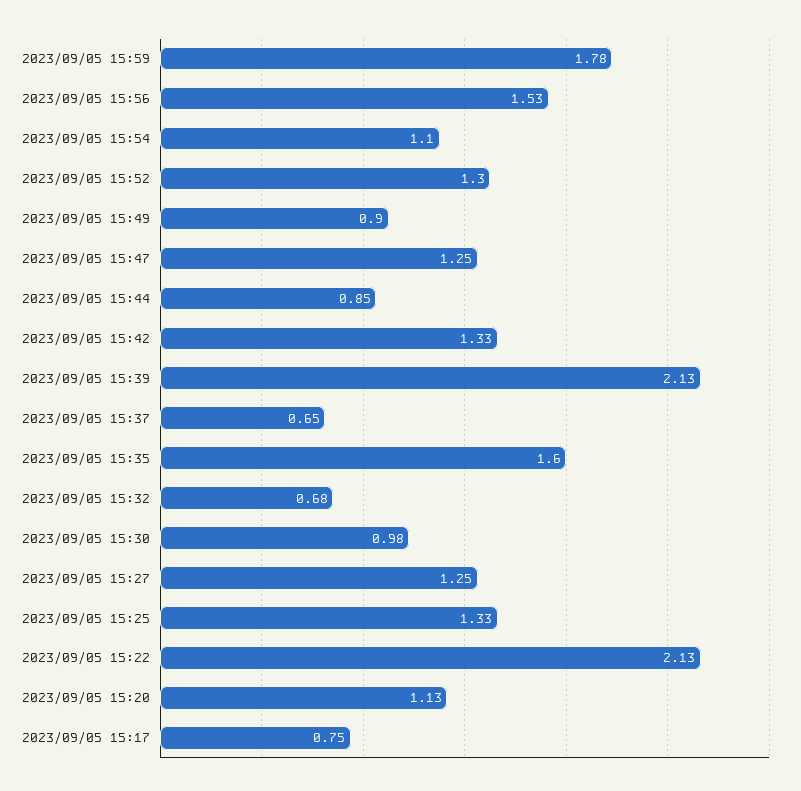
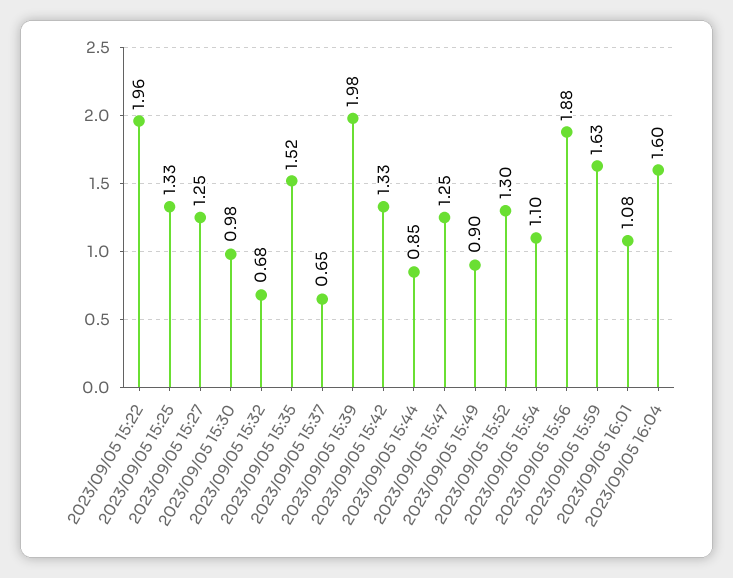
2023/09/05 15:59: 1.78 -> 1.63
2023/09/05 15:56: 1.53 -> 1.88
2023/09/05 15:39: 2.13 -> 1.98
2023/09/05 15:35: 1.6 -> 1.52
2023/09/05 15:22: 2.13 -> 1.96
2023/09/05 15:20: 1.13 -> none
2023/09/05 15:17: 0.75 -> none
2023/09/05 16:01: none -> 1.08
2023/09/05 16:04: none -> 1.6

